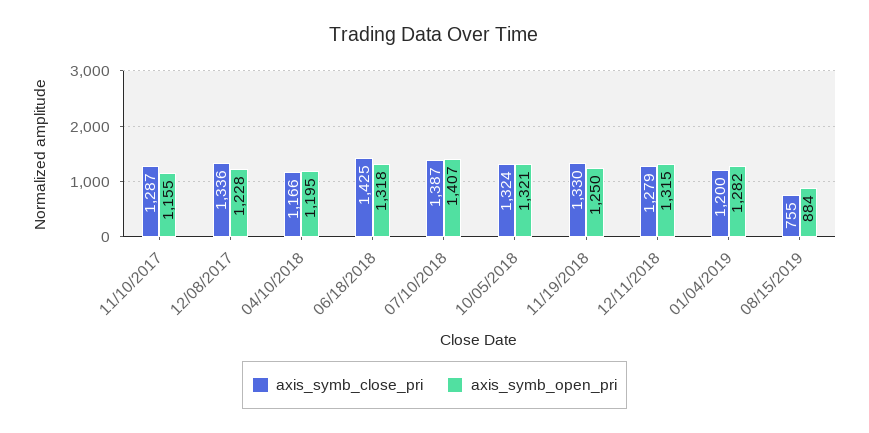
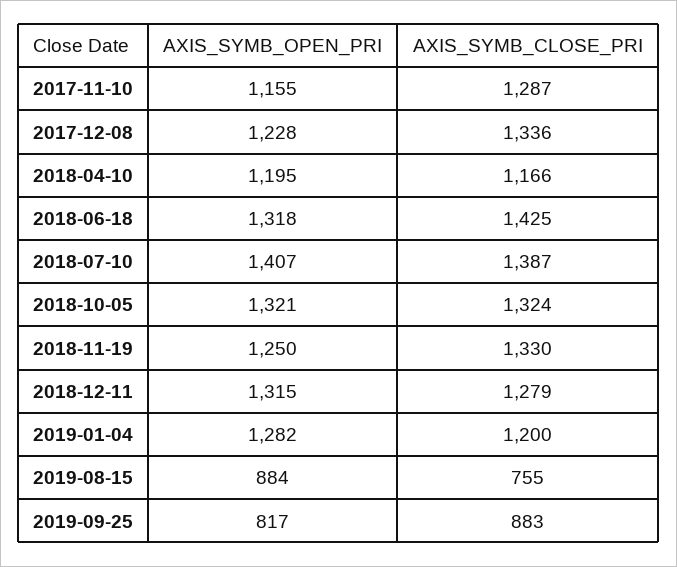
axis_symb_open_pri, 2019-09-25: none -> 817
axis_symb_close_pri, 2019-09-25: none -> 883

